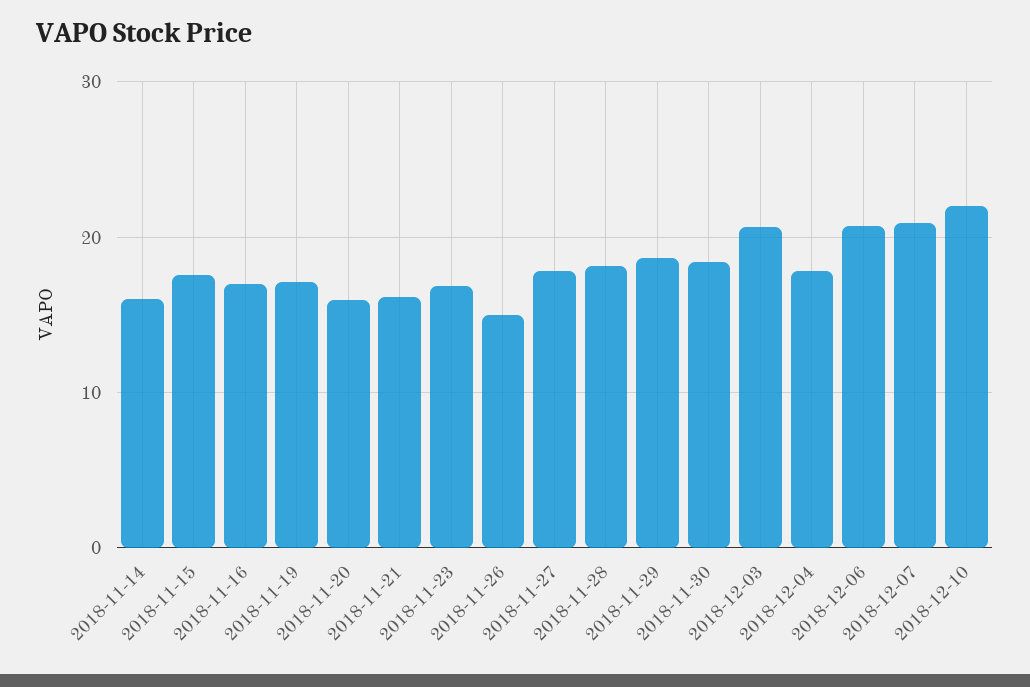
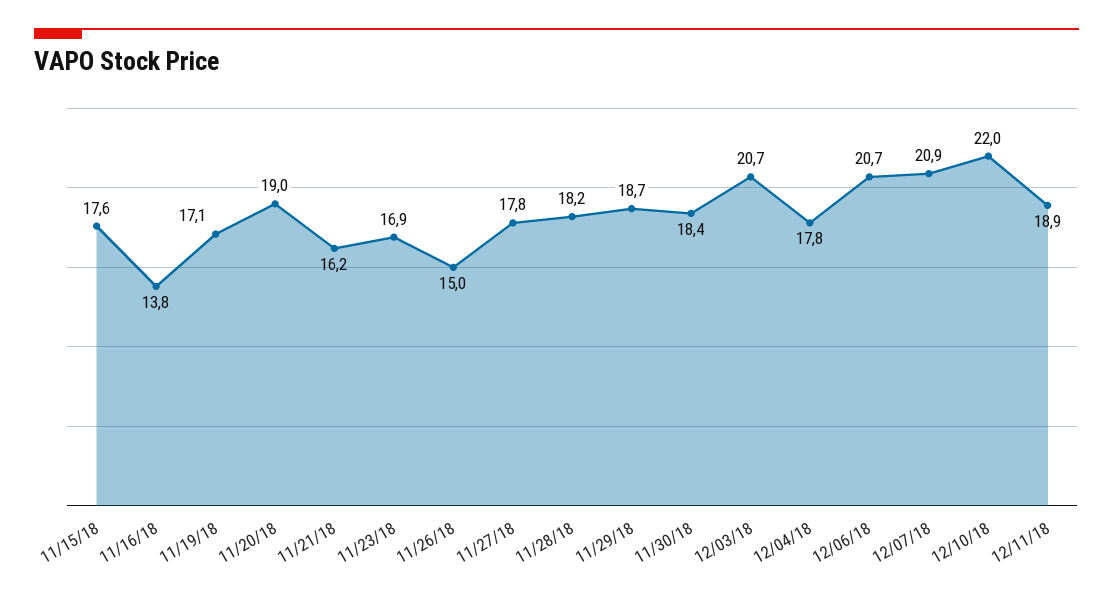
2018-11-14: 16 -> none
2018-11-16: 17 -> 13.8
2018-11-20: 16 -> 19
12/11/18: none -> 18.9

